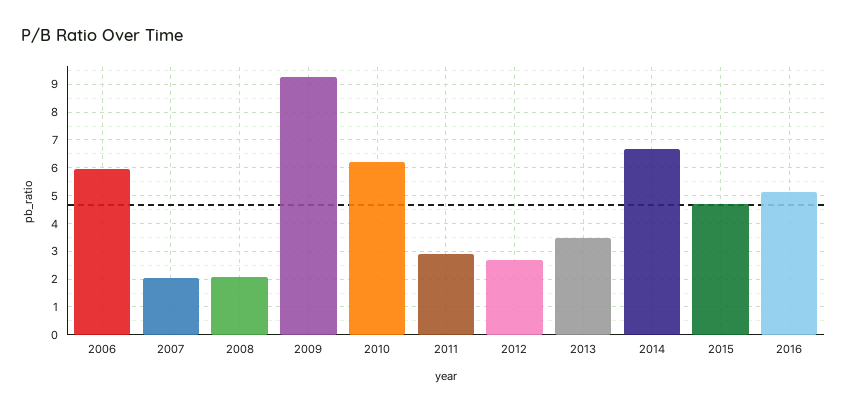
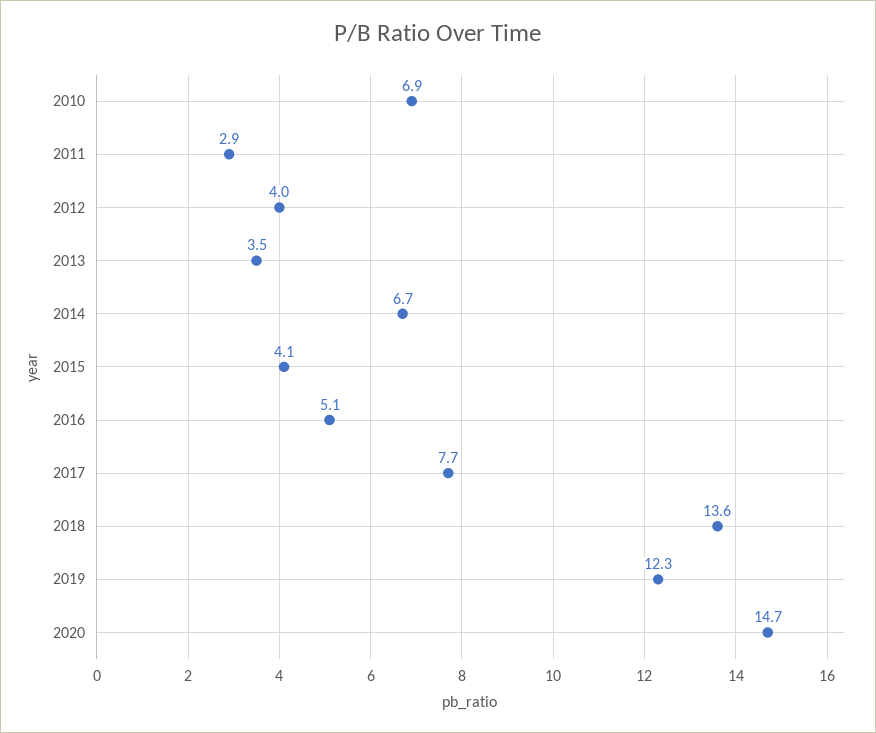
2006: 6 -> none
2007: 2 -> none
2008: 2 -> none
2009: 9.25 -> none
2010: 6.25 -> 6.9
2012: 2.75 -> 4
2015: 4.75 -> 4.1
2017: none -> 7.7
2018: none -> 13.6
2019: none -> 12.3
2020: none -> 14.7

